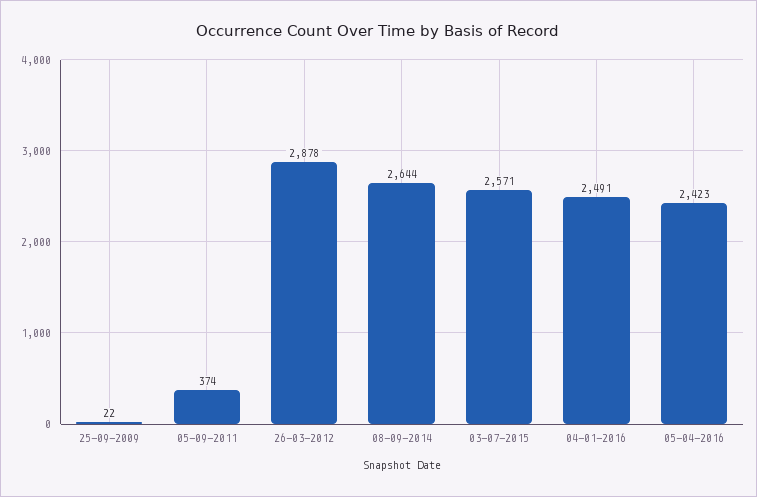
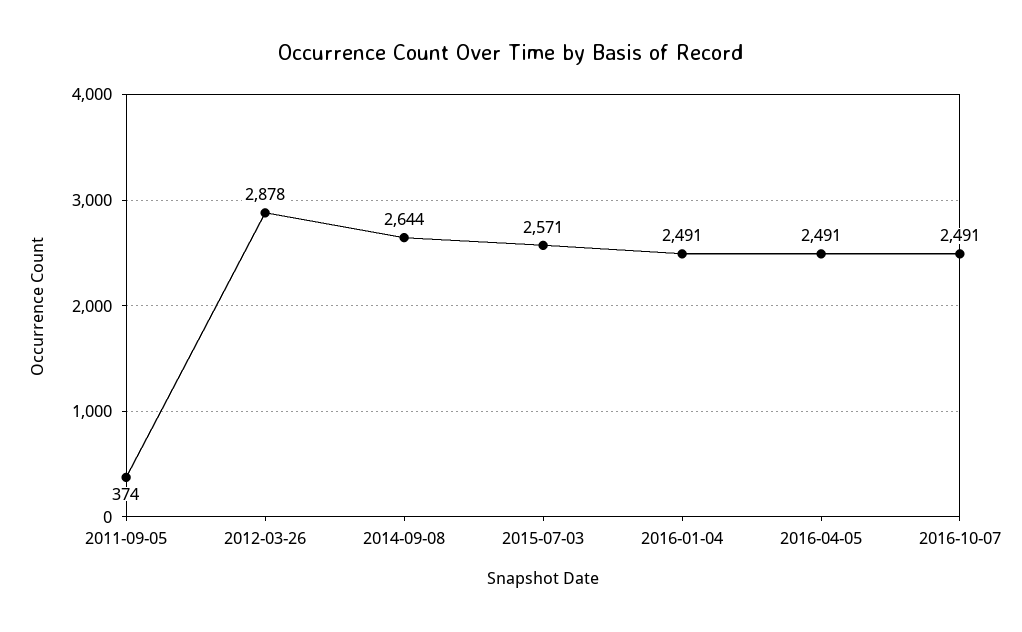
25-09-2009: 22 -> none
05-04-2016: 2423 -> 2491
2016-10-07: none -> 2491

